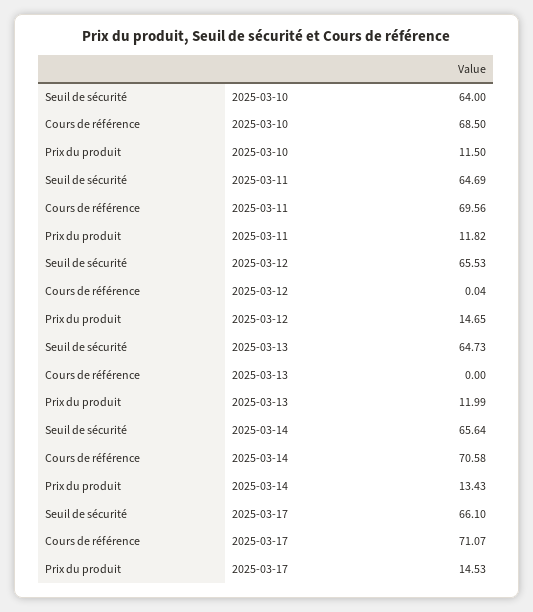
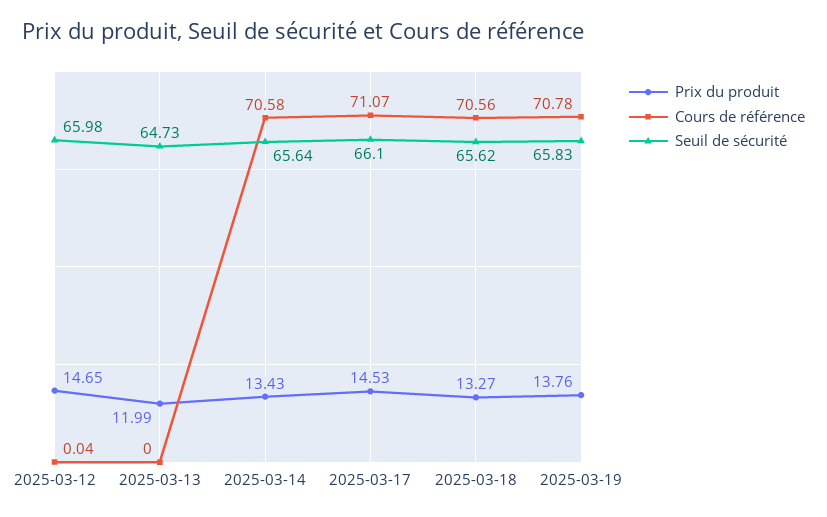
Seuil de sécurité, 2025-03-10: 64 -> none
Cours de référence, 2025-03-10: 68.5 -> none
Prix du produit, 2025-03-10: 11.5 -> none
Seuil de sécurité, 2025-03-11: 64.69 -> none
Cours de référence, 2025-03-11: 69.56 -> none
Prix du produit, 2025-03-11: 11.82 -> none
Seuil de sécurité, 2025-03-12: 65.53 -> 65.98
Prix du produit, 2025-03-18: none -> 13.27
Cours de référence, 2025-03-18: none -> 70.56
Seuil de sécurité, 2025-03-18: none -> 65.62
Prix du produit, 2025-03-19: none -> 13.76
Cours de référence, 2025-03-19: none -> 70.78
Seuil de sécurité, 2025-03-19: none -> 65.83

